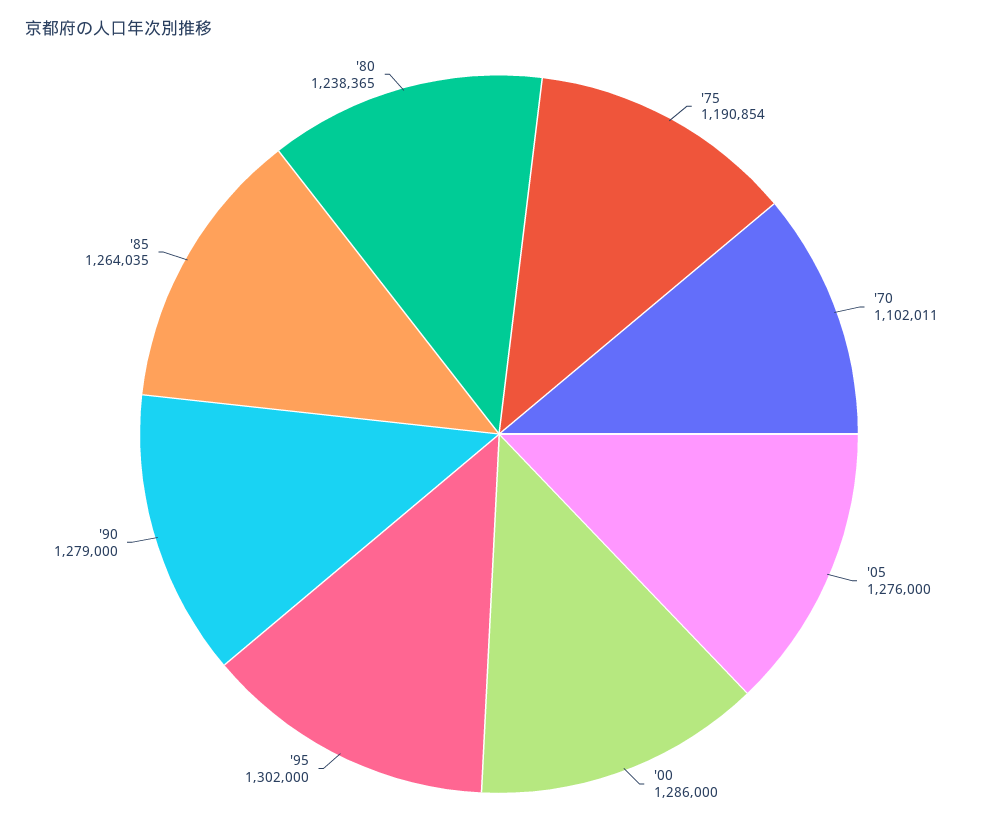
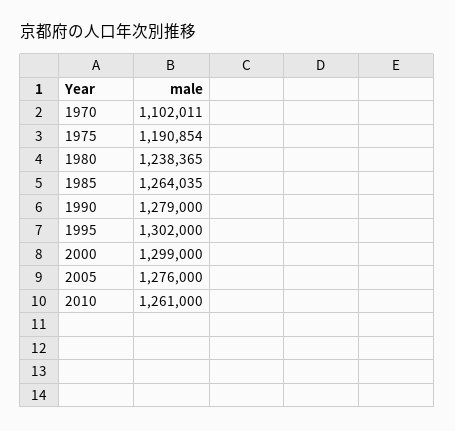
'00: 1286000 -> 1299000
2010: none -> 1261000

